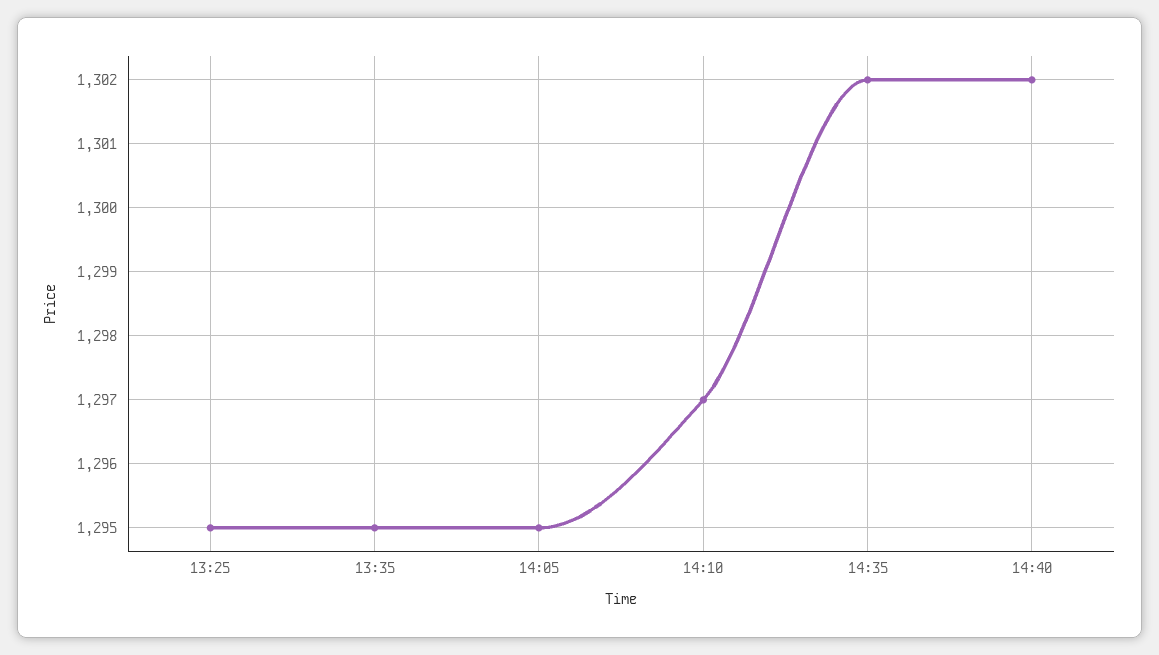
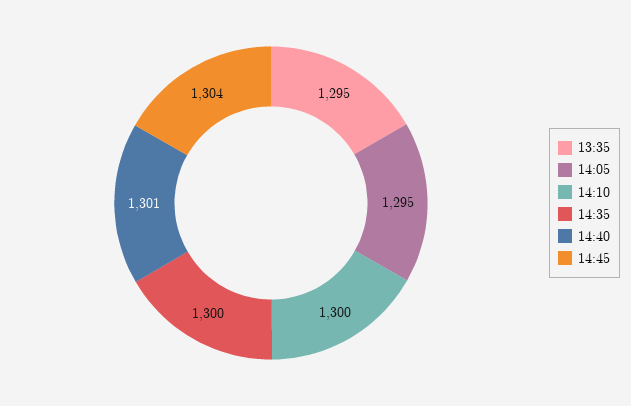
13:25: 1295 -> none
14:10: 1297 -> 1300
14:35: 1302 -> 1300
14:40: 1302 -> 1301
14:45: none -> 1304

